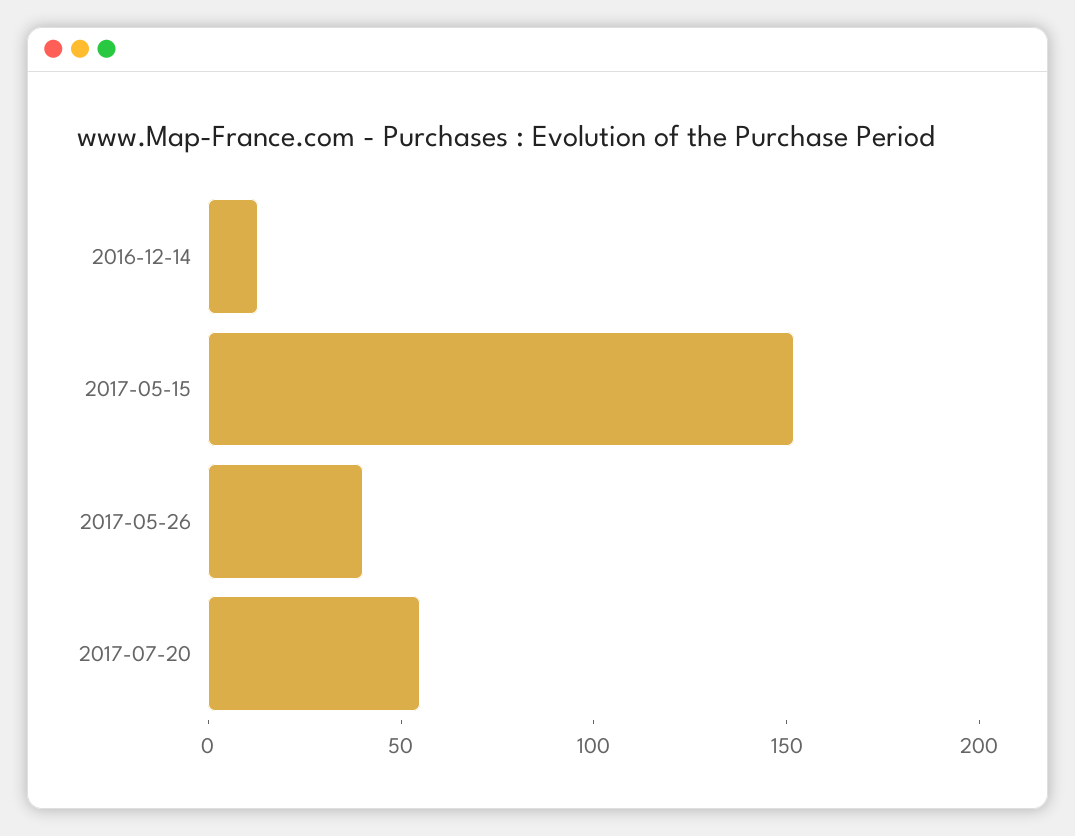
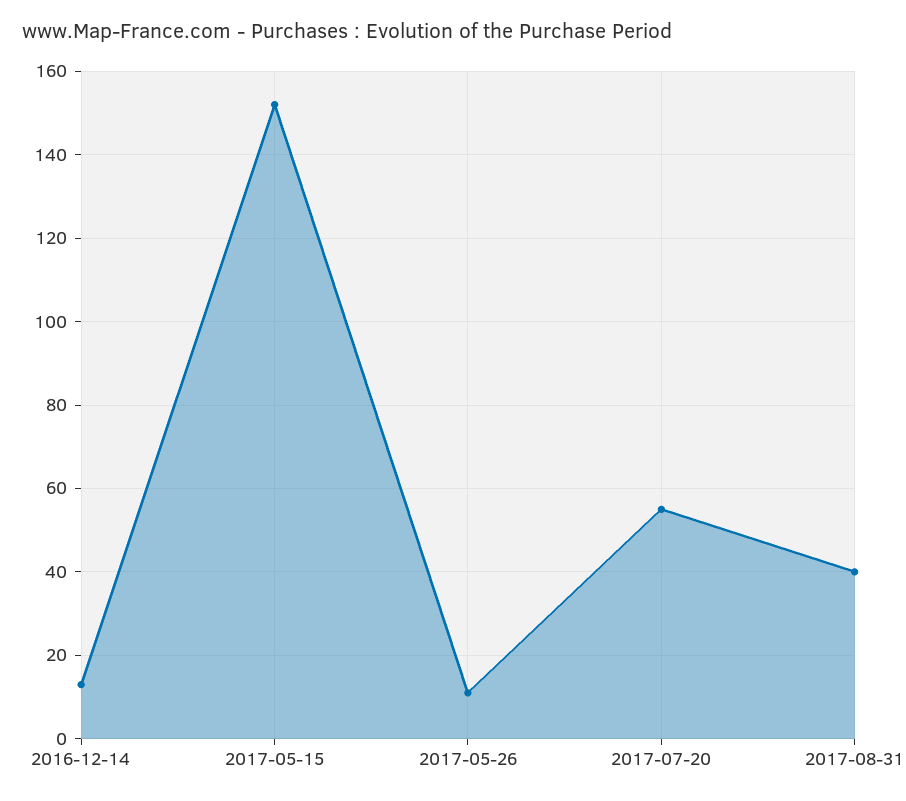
2017-05-26: 40 -> 10
2017-08-31: none -> 40

